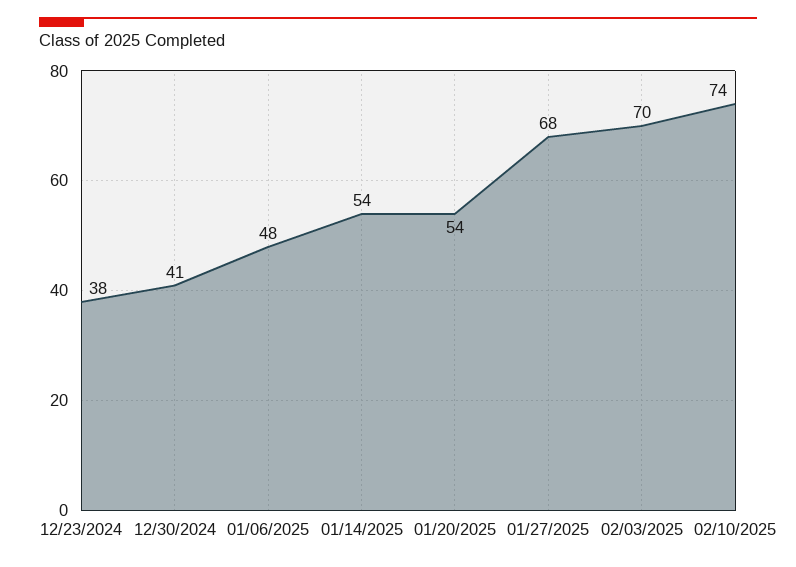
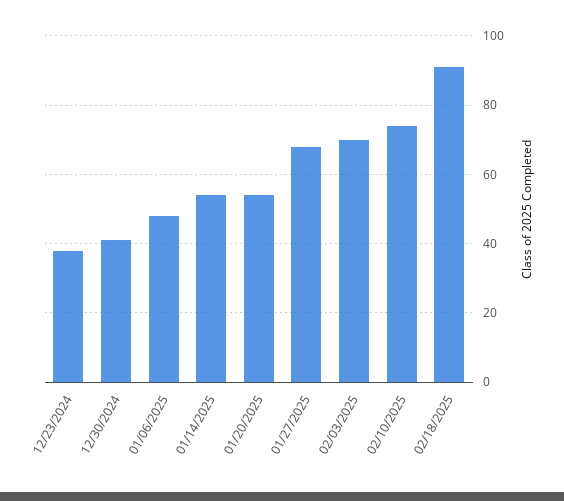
02/18/2025: none -> 90

